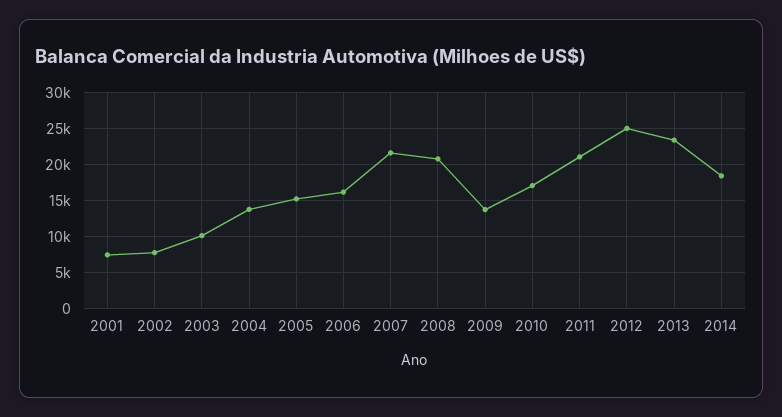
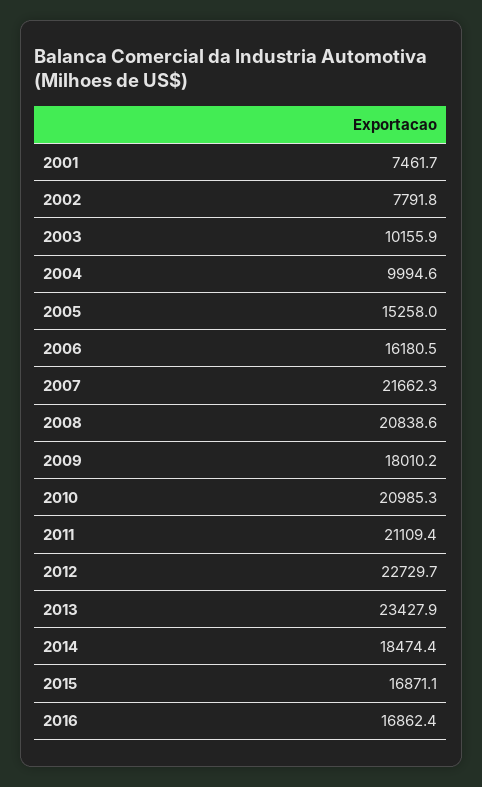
2004: 14000 -> 9994.6
2009: 14000 -> 18010.2
2010: 17000 -> 20985.3
2012: 25000 -> 22729.7
2015: none -> 16871.1
2016: none -> 16862.4

